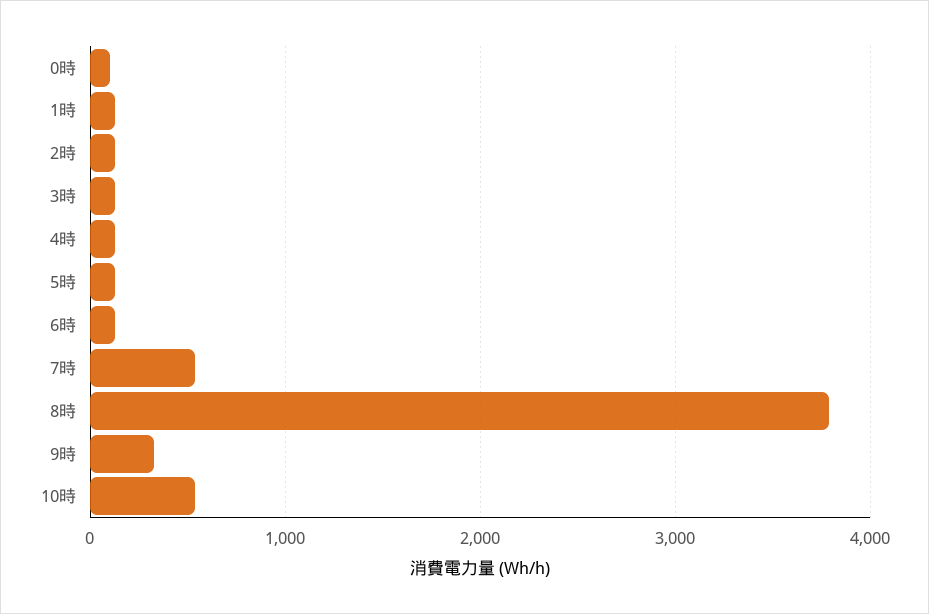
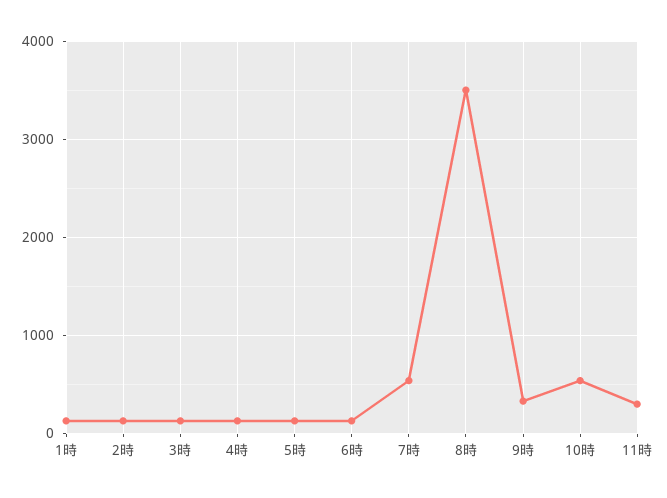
0時: 100 -> none
8時: 3800 -> 3500
11時: none -> 300

